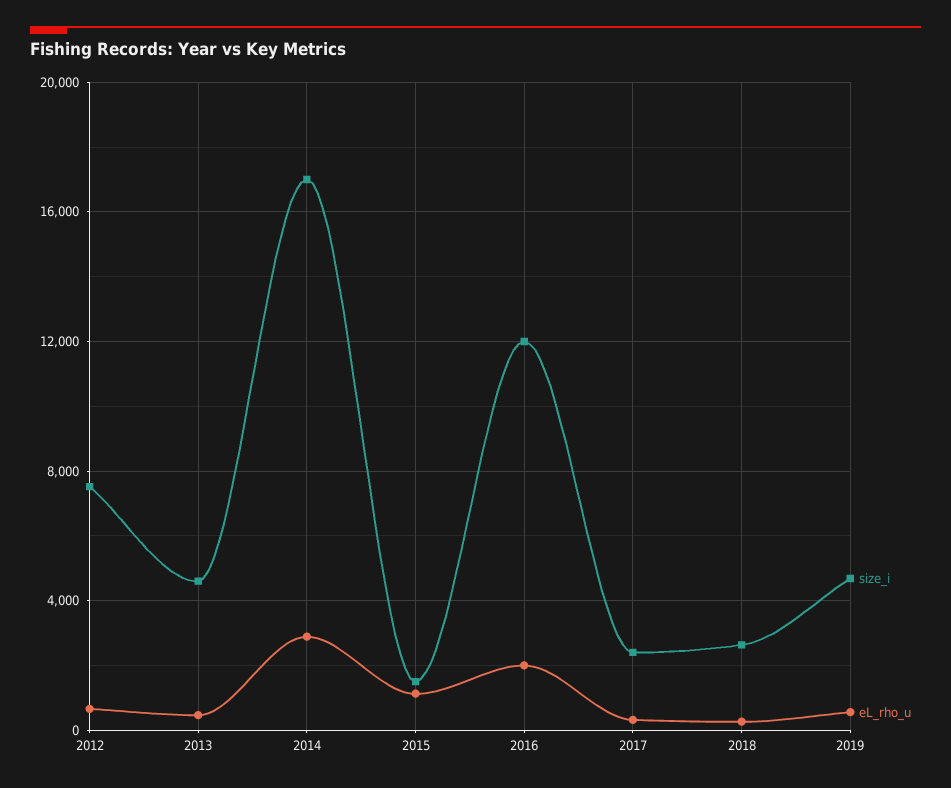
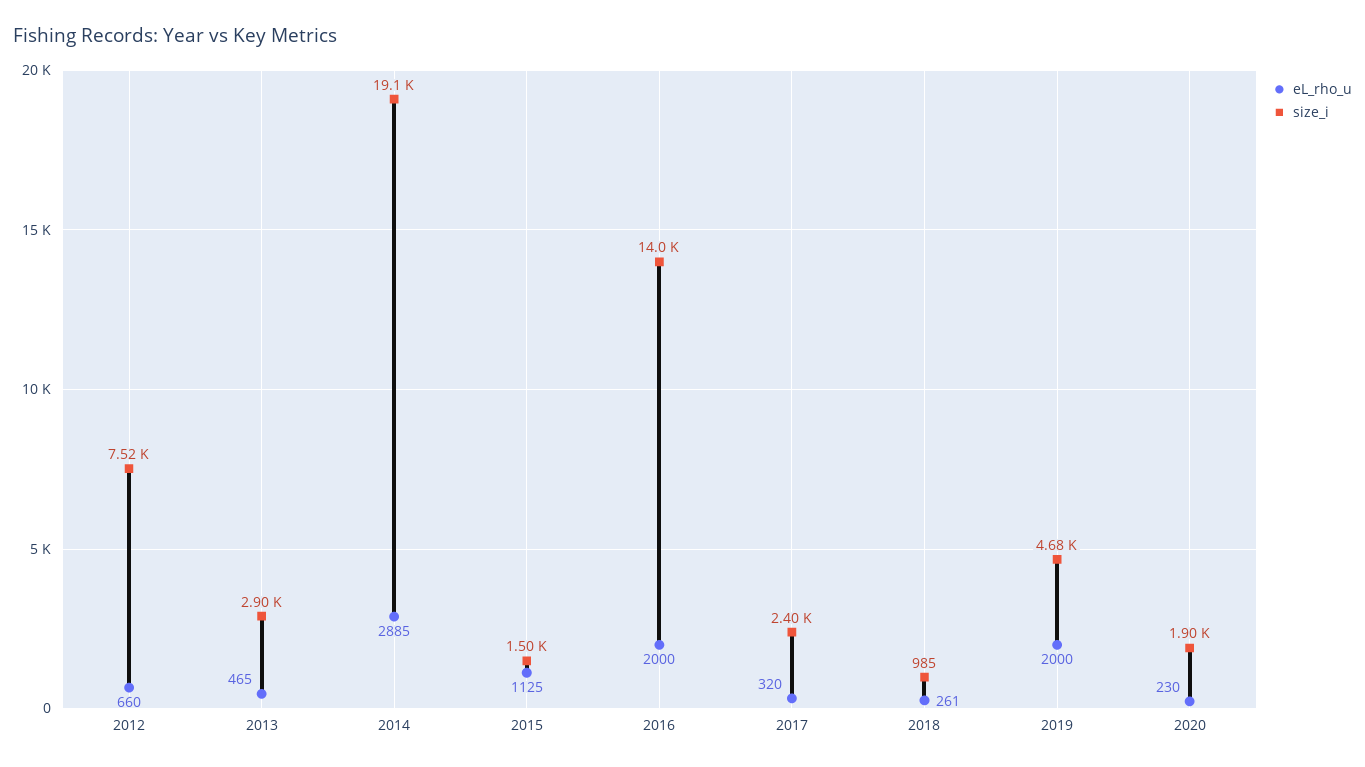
size_i, 2013: 4500 -> 2900
size_i, 2014: 17000 -> 19100
size_i, 2016: 12000 -> 14000
size_i, 2018: 2500 -> 985
eL_rho_u, 2019: 500 -> 2000
eL_rho_u, 2020: none -> 230
size_i, 2020: none -> 1900

